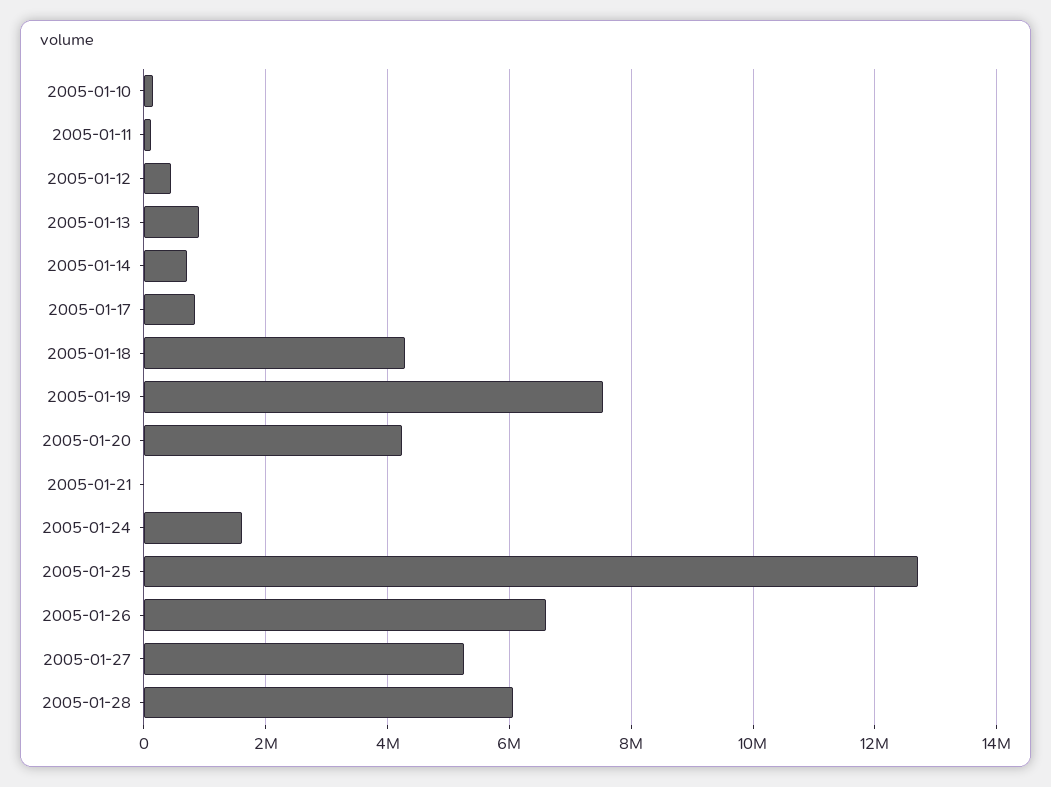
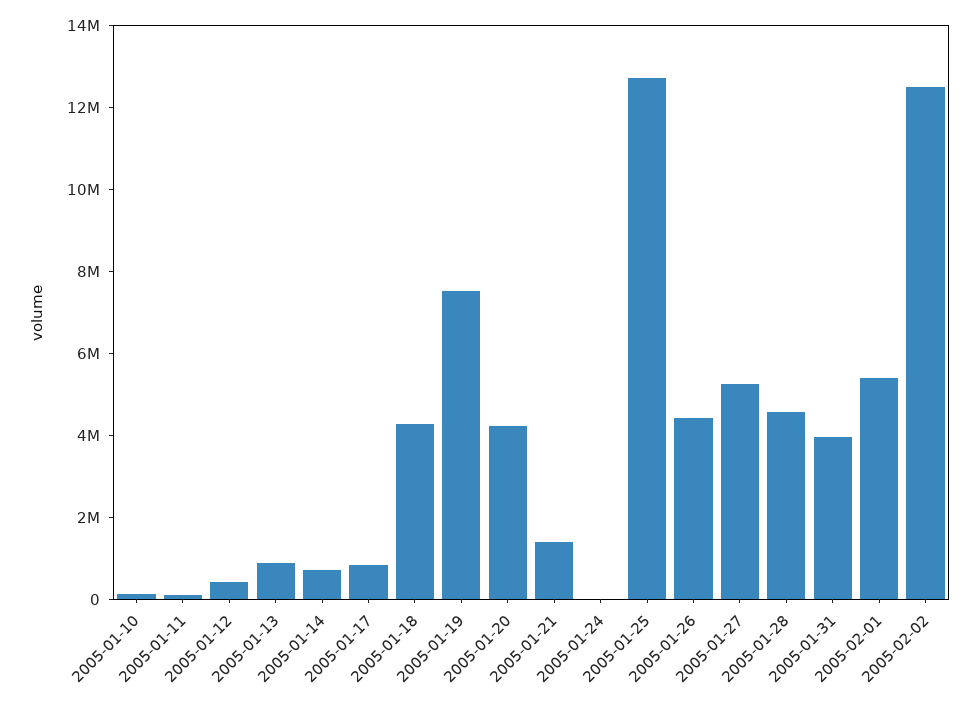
2005-01-21: 0 -> 1500000
2005-01-24: 1600000 -> 0
2005-01-26: 6600000 -> 4500000
2005-01-28: 6000000 -> 4500000
2005-01-31: none -> 4000000
2005-02-01: none -> 5500000
2005-02-02: none -> 12500000

